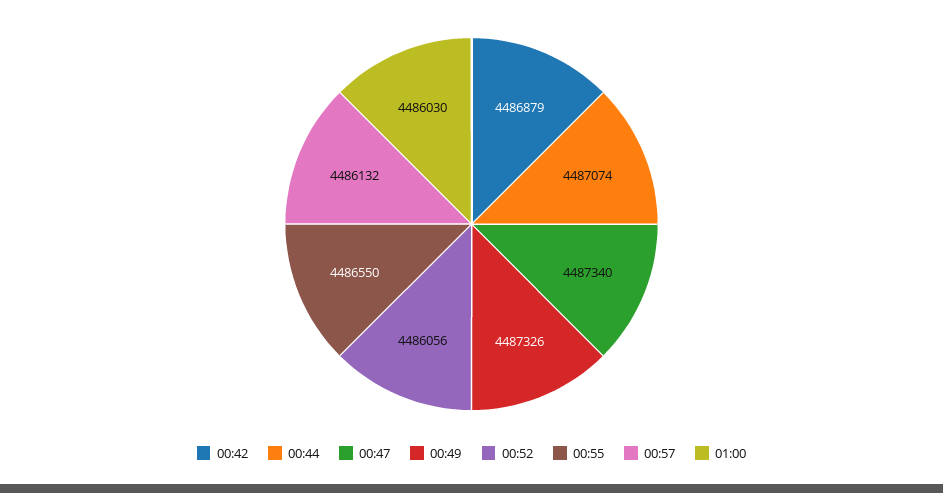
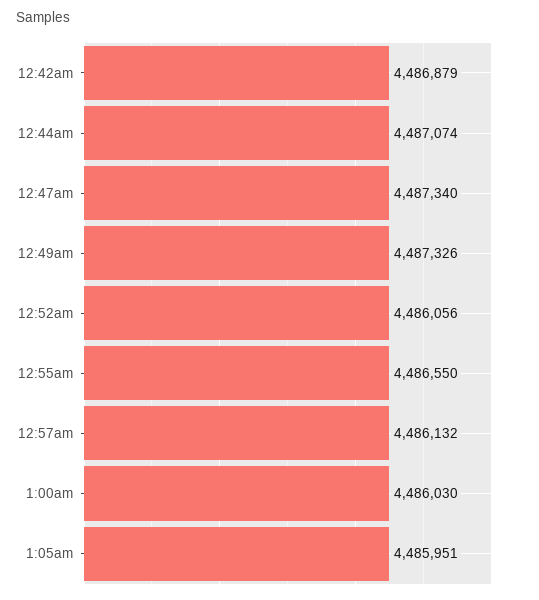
1:05am: none -> 4485951

